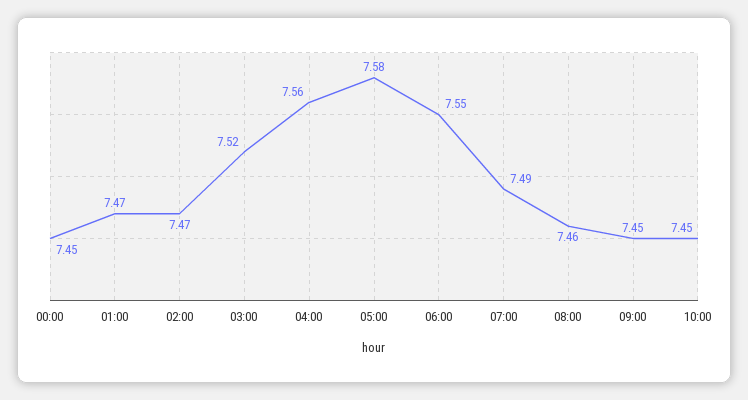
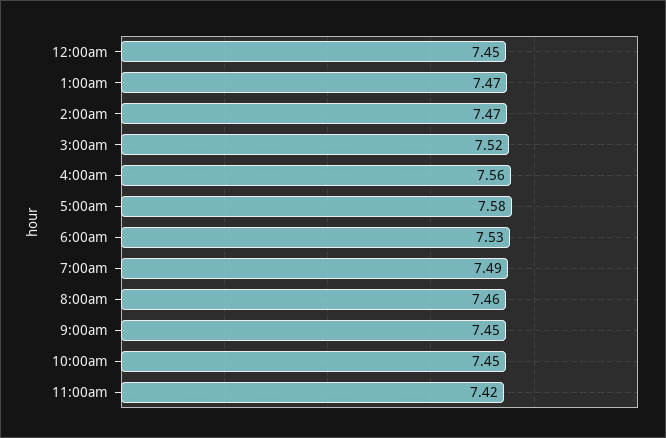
06:00: 7.55 -> 7.53
11:00am: none -> 7.42

